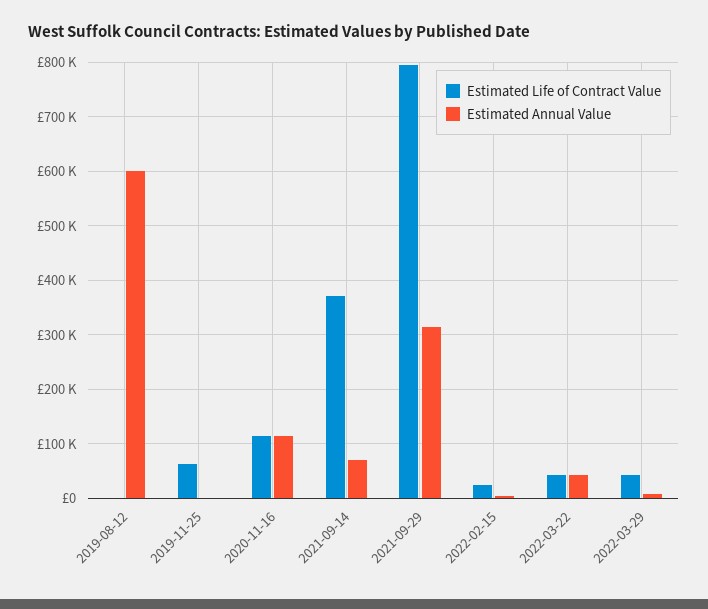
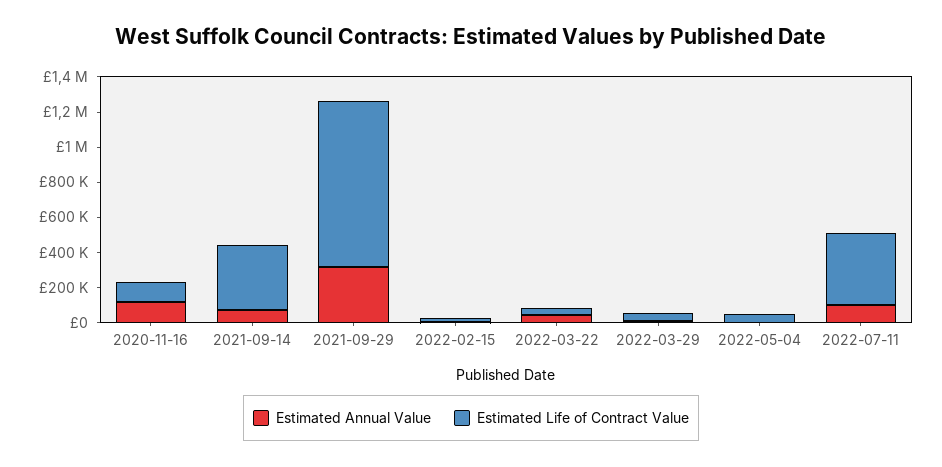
Estimated Life of Contract Value, 2019-08-12: 0 -> none
Estimated Annual Value, 2019-08-12: 600000 -> none
Estimated Life of Contract Value, 2019-11-25: 60000 -> none
Estimated Annual Value, 2019-11-25: 0 -> none
Estimated Life of Contract Value, 2021-09-29: 800000 -> 950000
Estimated Annual Value, 2022-05-04: none -> 0
Estimated Life of Contract Value, 2022-05-04: none -> 50000
Estimated Annual Value, 2022-07-11: none -> 100000
Estimated Life of Contract Value, 2022-07-11: none -> 400000

